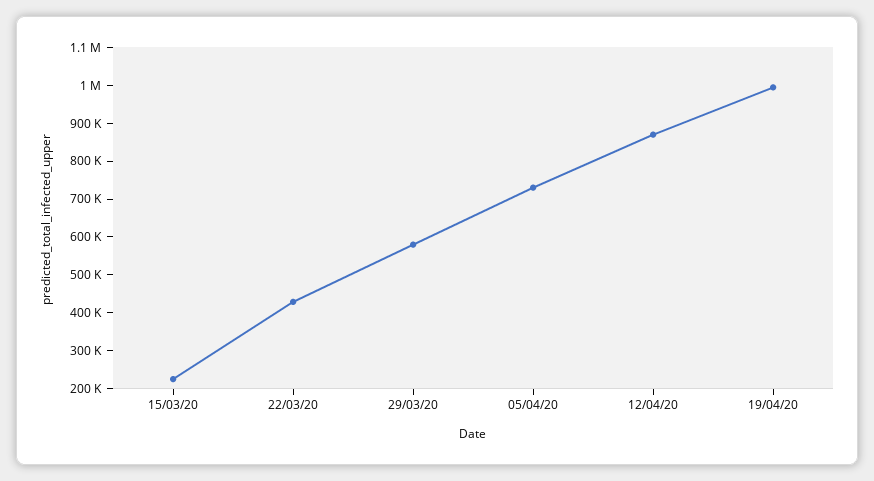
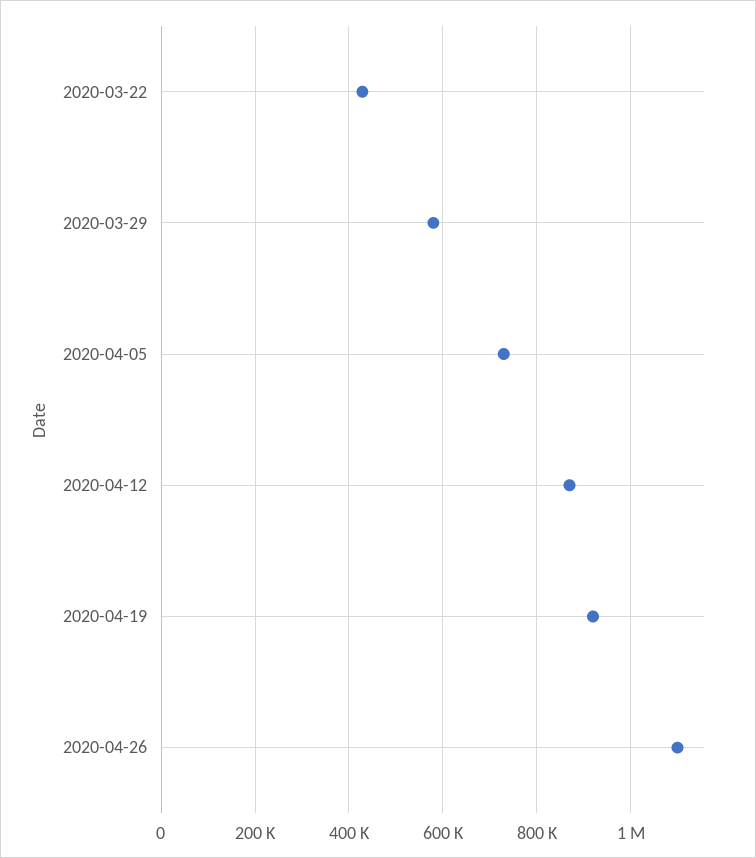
15/03/20: 225000 -> none
19/04/20: 1000000 -> 920000
2020-04-26: none -> 1100000

